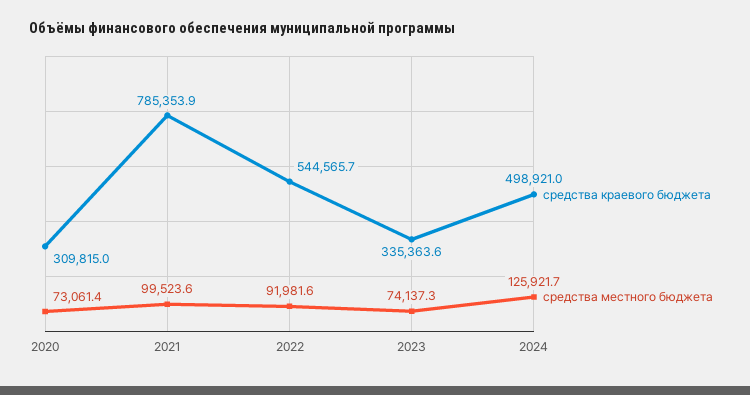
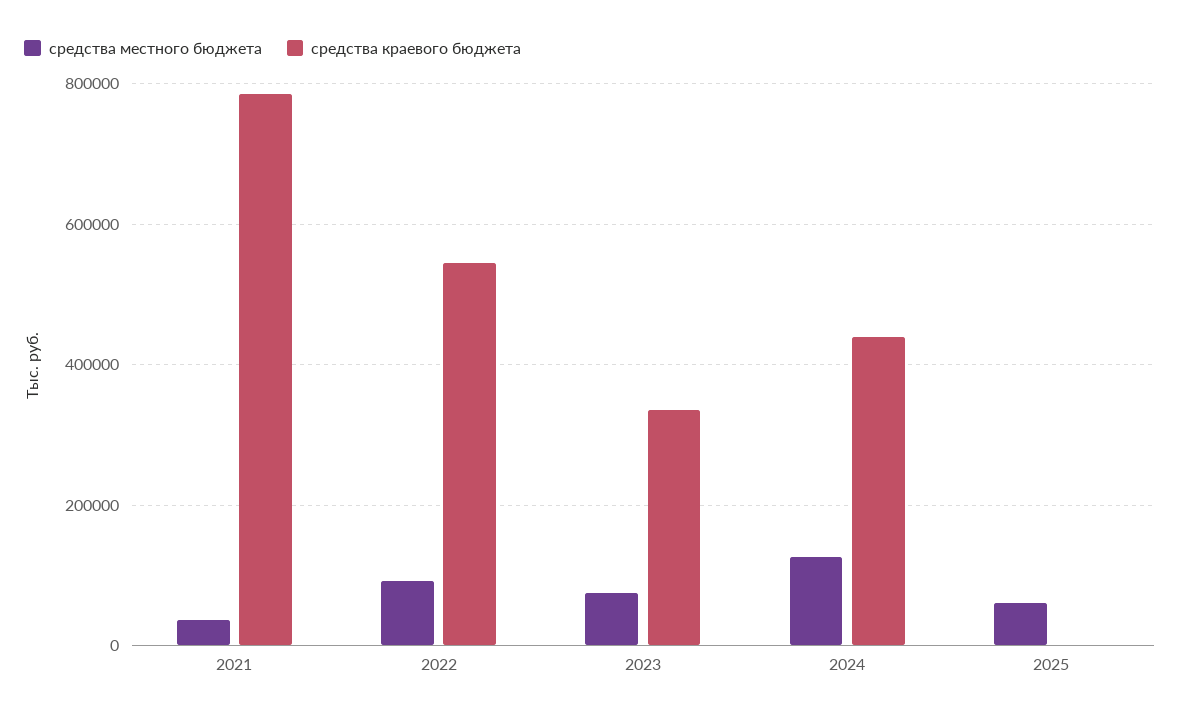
средства краевого бюджета, 2020: 309815 -> none
средства местного бюджета, 2020: 73061.4 -> none
средства местного бюджета, 2021: 99523.6 -> 40000
средства краевого бюджета, 2024: 498921 -> 440000
средства местного бюджета, 2025: none -> 60000
средства краевого бюджета, 2025: none -> 0

